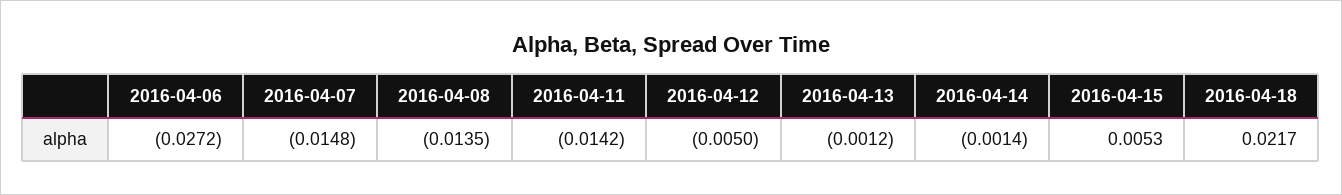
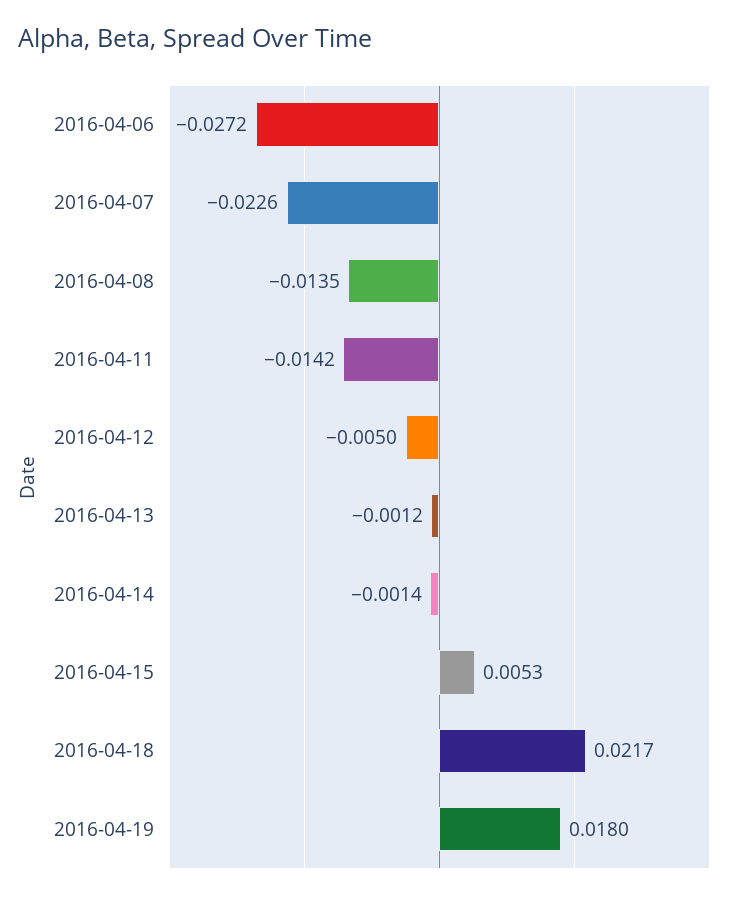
2016-04-07: -0.0148 -> -0.0226
2016-04-19: none -> 0.018

